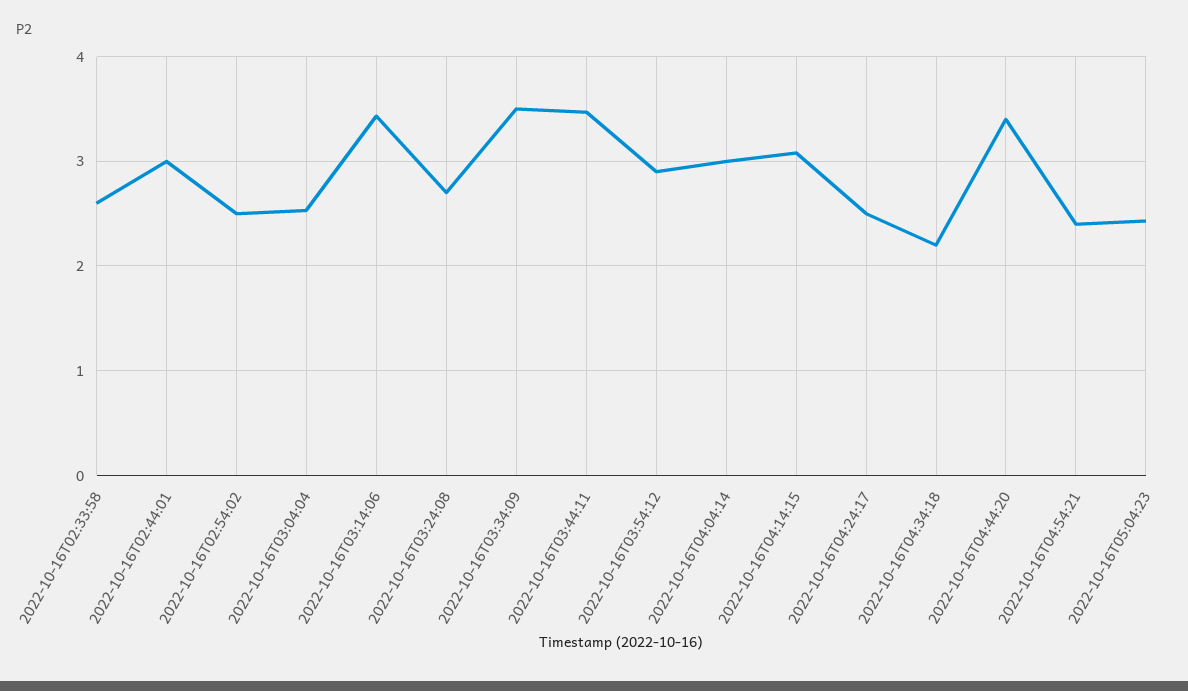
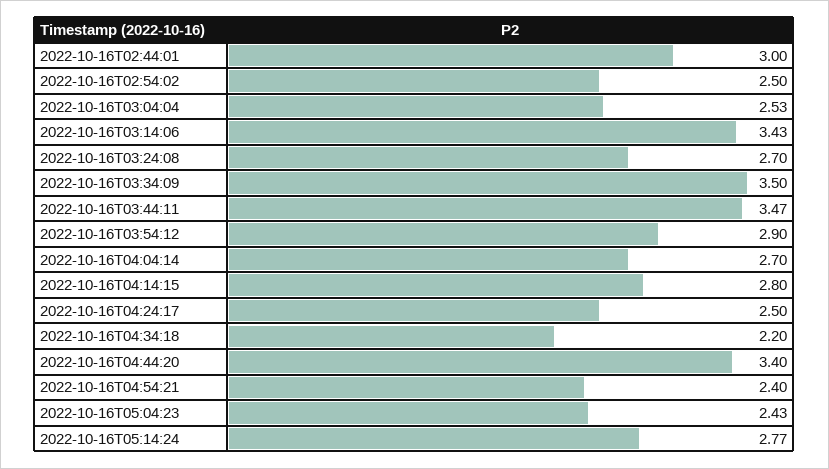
2022-10-16T02:33:58: 2.6 -> none
2022-10-16T04:04:14: 3 -> 2.7
2022-10-16T04:14:15: 3.1 -> 2.8
2022-10-16T05:14:24: none -> 2.77

